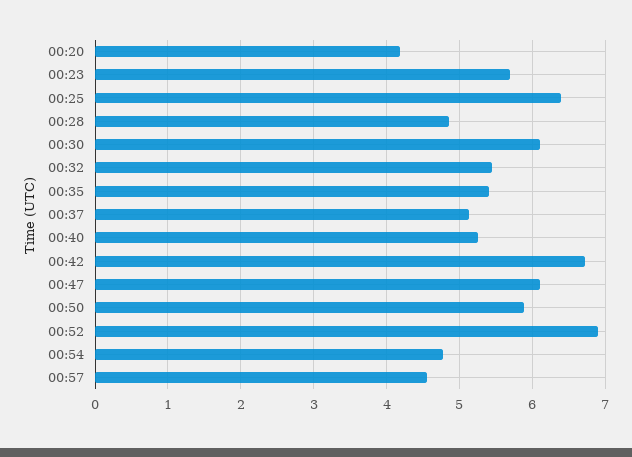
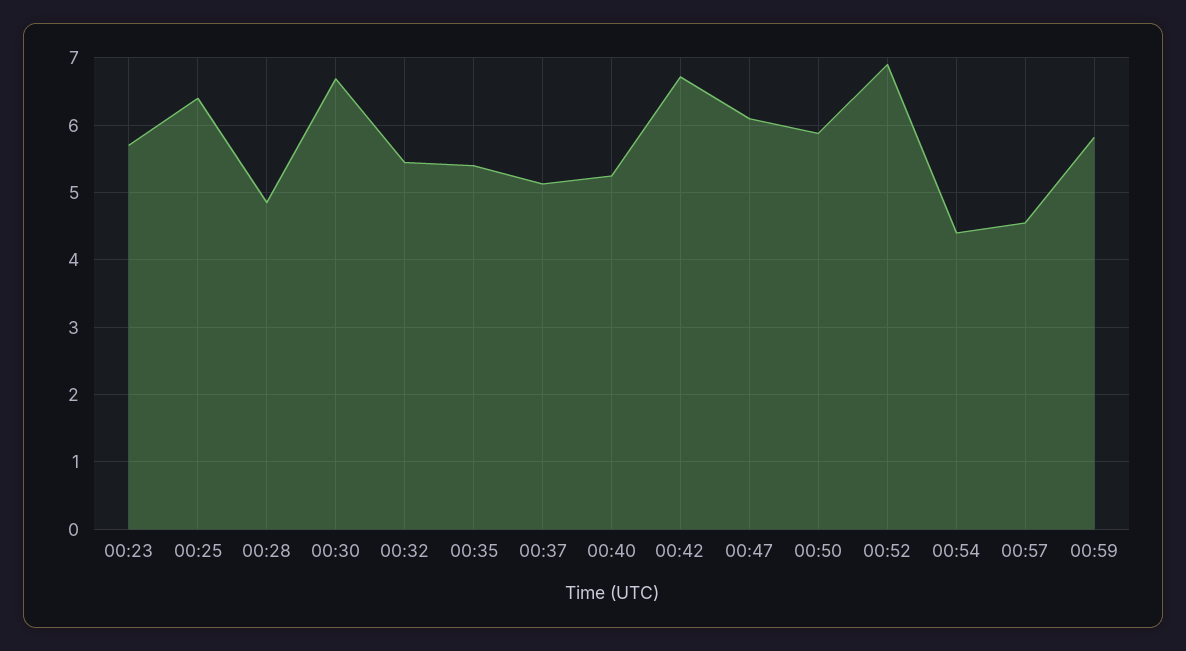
00:20: 4.2 -> none
00:30: 6.1 -> 6.7
00:54: 4.8 -> 4.4
00:59: none -> 5.8

